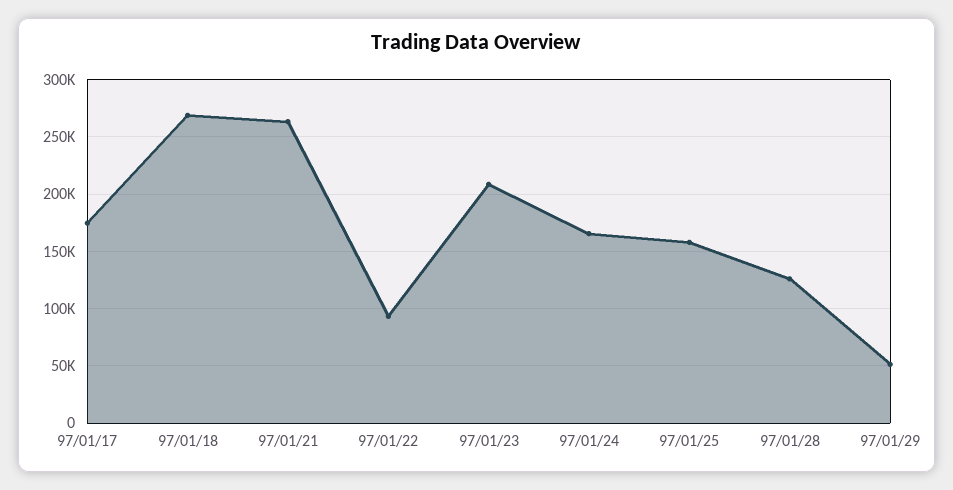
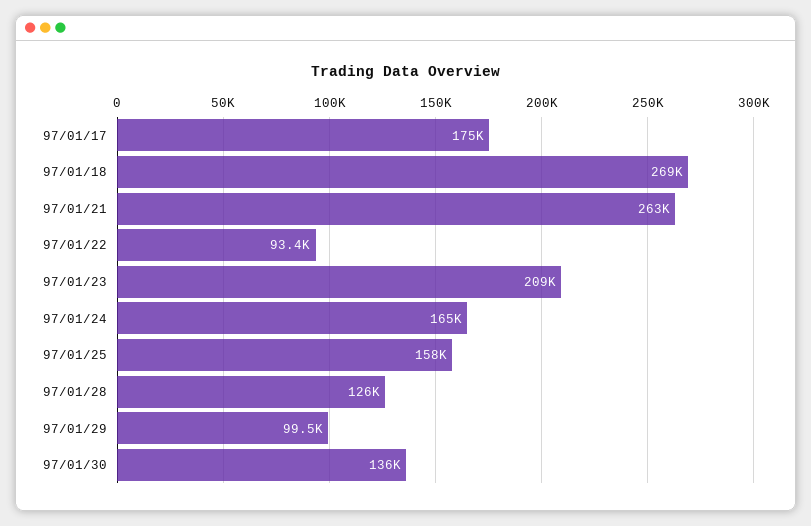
97/01/29: 50000 -> 99500
97/01/30: none -> 136000

